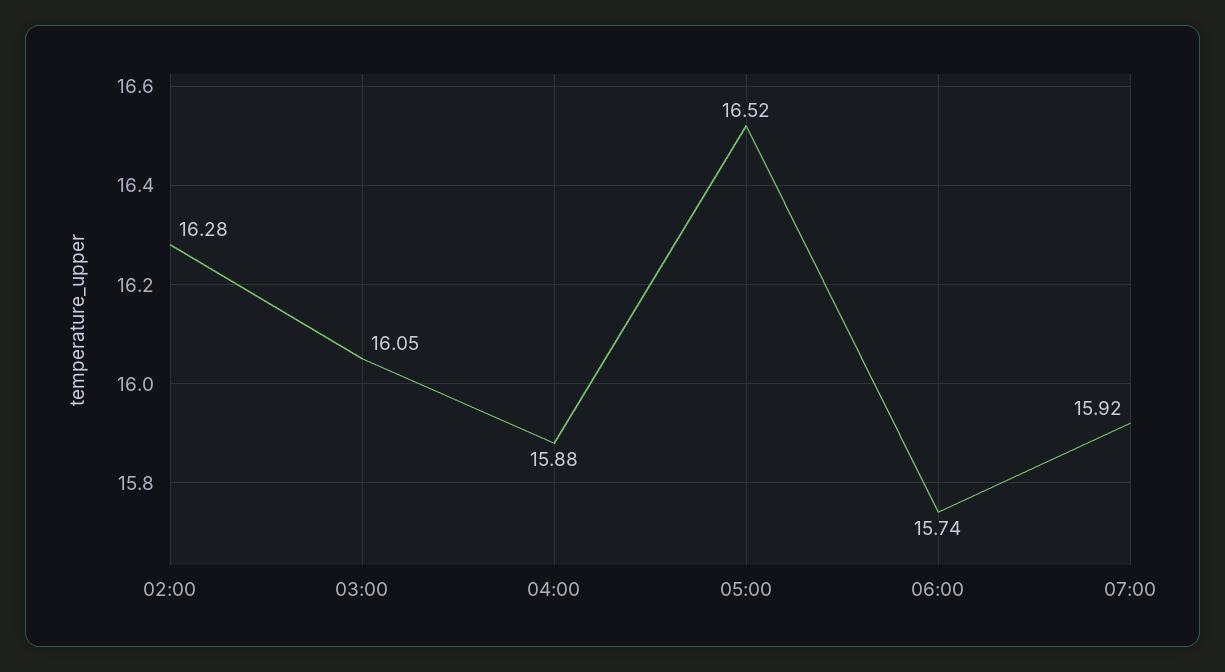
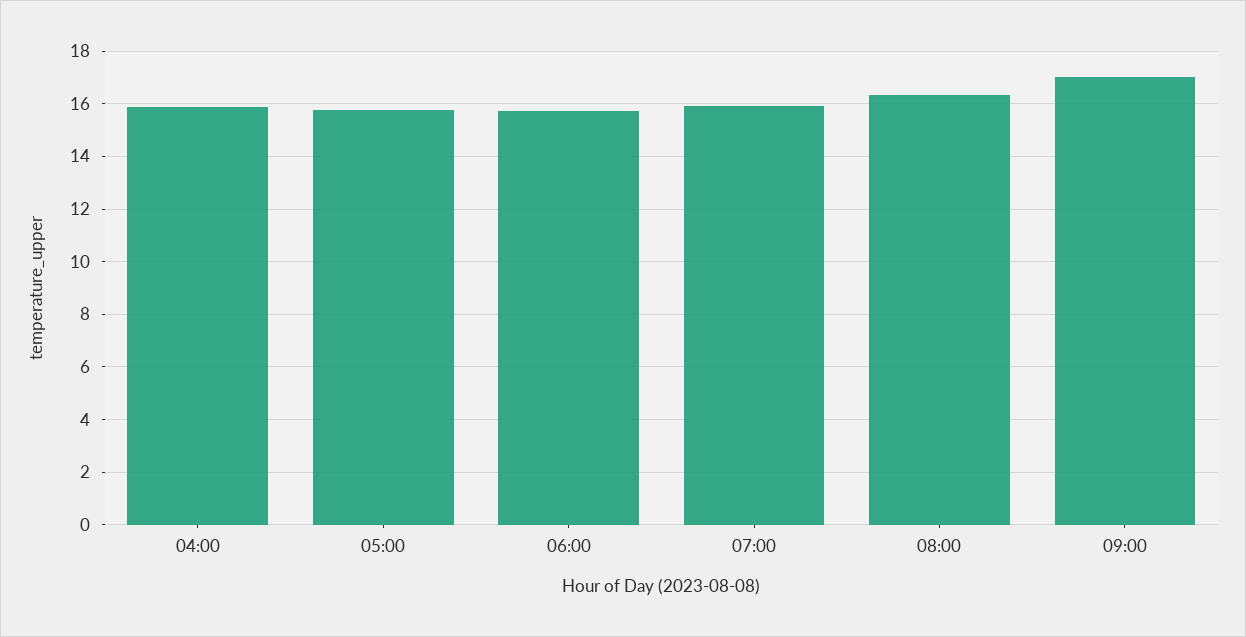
02:00: 16.28 -> none
03:00: 16.05 -> none
05:00: 16.52 -> 15.75
08:00: none -> 16.25
09:00: none -> 17

